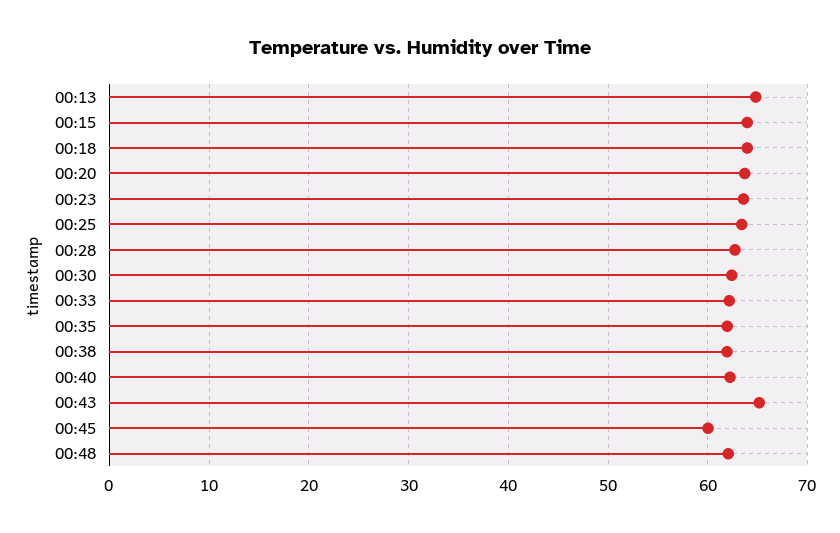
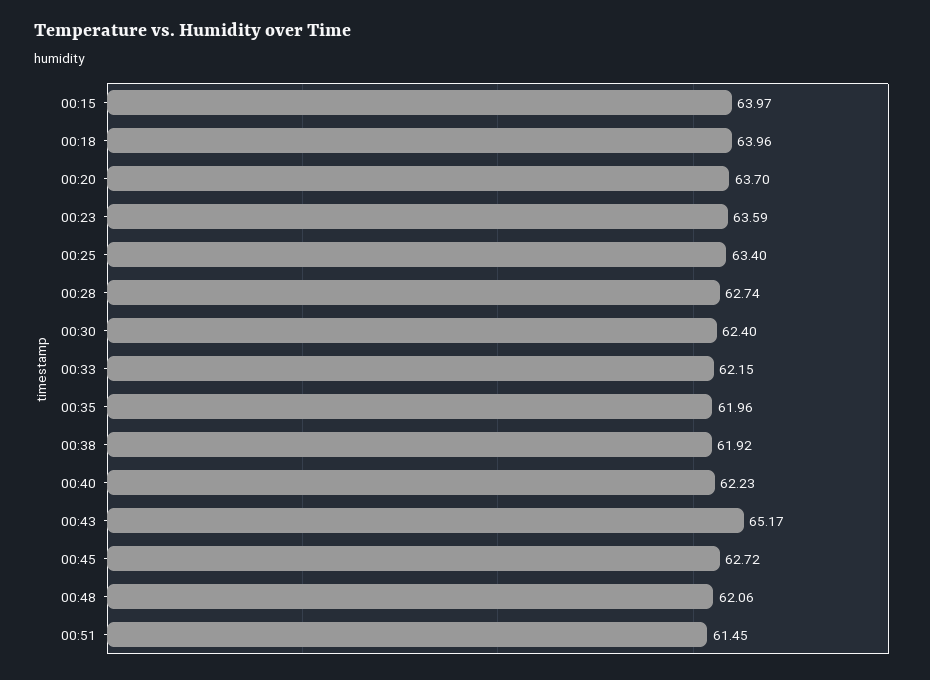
00:13: 65 -> none
00:45: 60 -> 62.72
00:51: none -> 61.45

